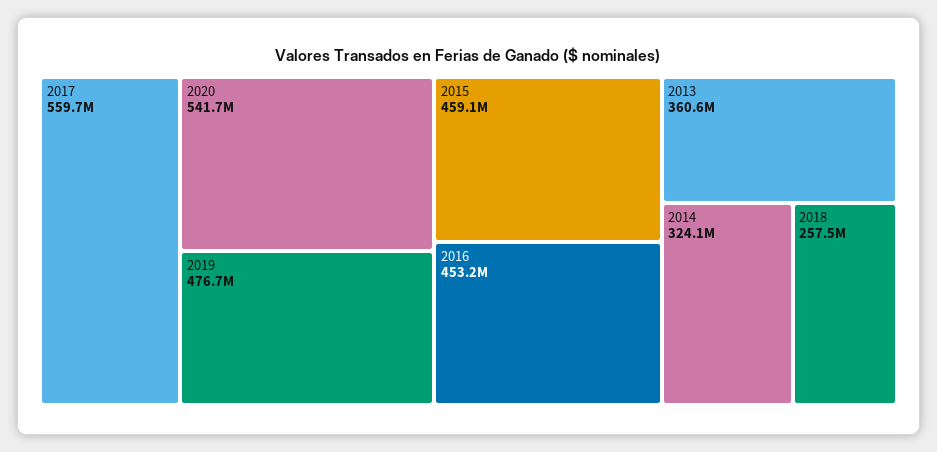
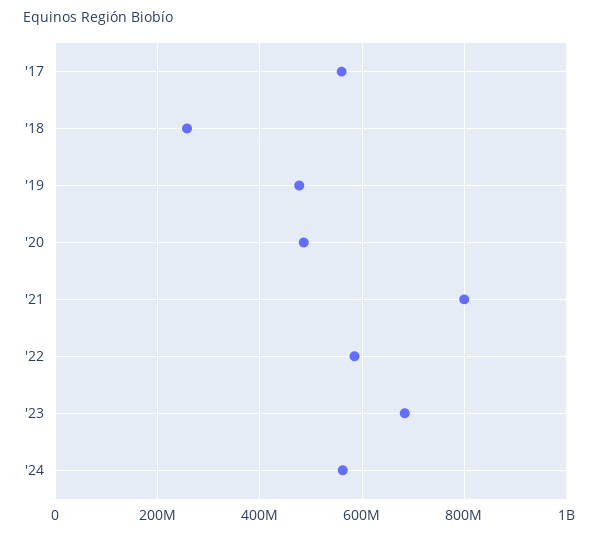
2020: 541700000 -> 480000000
2015: 459100000 -> none
2016: 453200000 -> none
2013: 360600000 -> none
2014: 324100000 -> none
'21: none -> 800000000
'22: none -> 580000000
'23: none -> 680000000
'24: none -> 560000000

